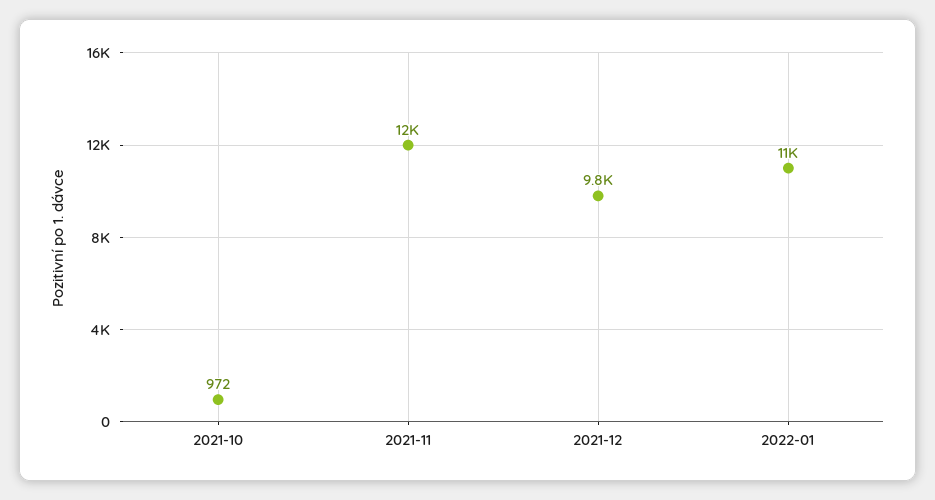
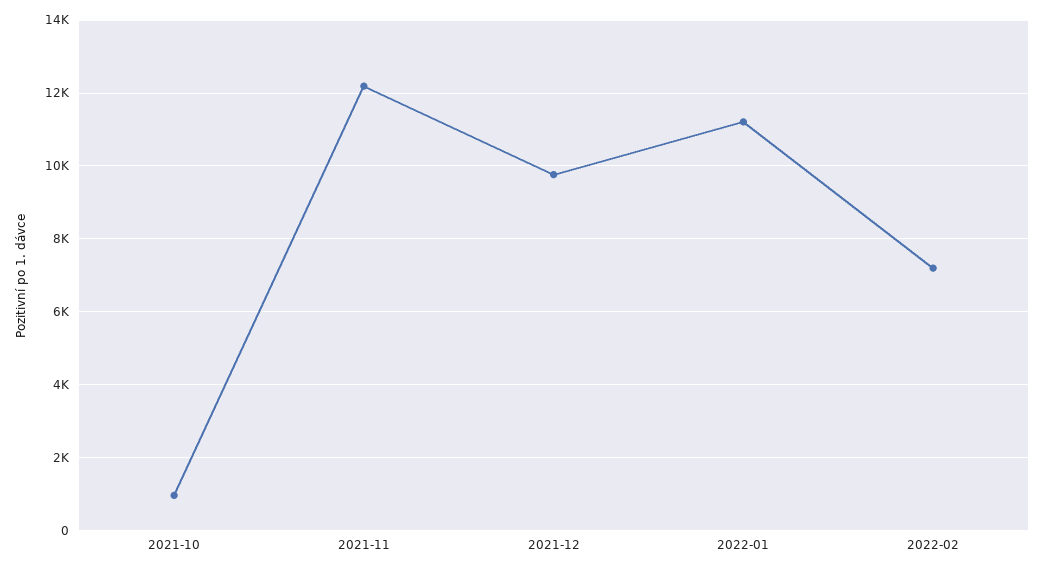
2022-02: none -> 7200

